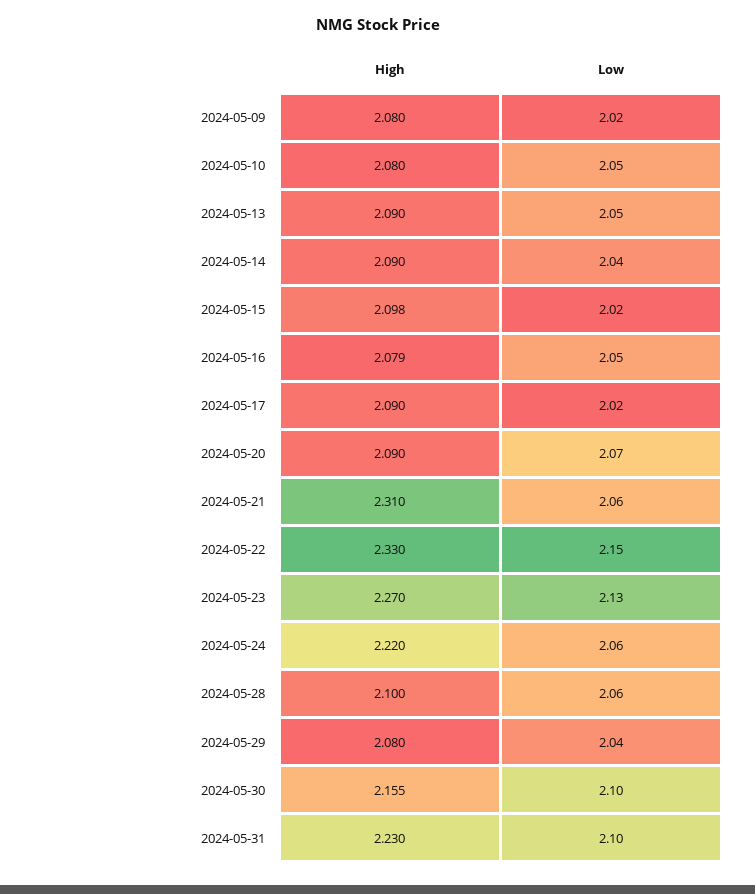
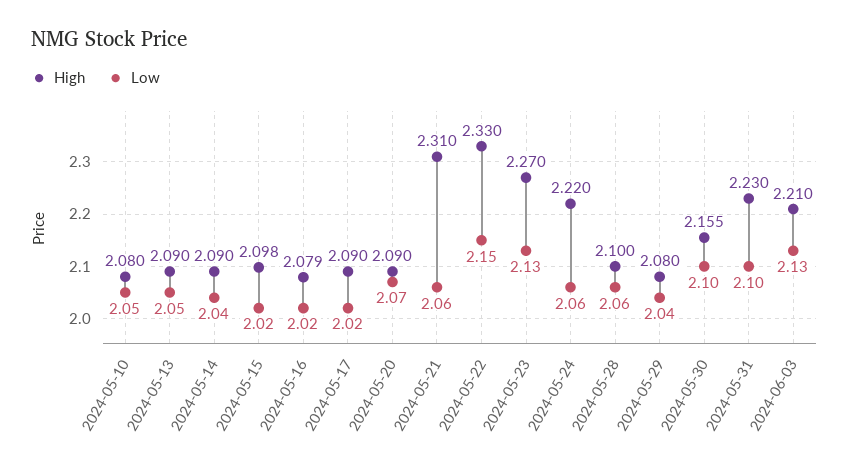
High, 2024-05-09: 2.08 -> none
Low, 2024-05-09: 2.02 -> none
Low, 2024-05-16: 2.05 -> 2.02
High, 2024-06-03: none -> 2.21
Low, 2024-06-03: none -> 2.13

